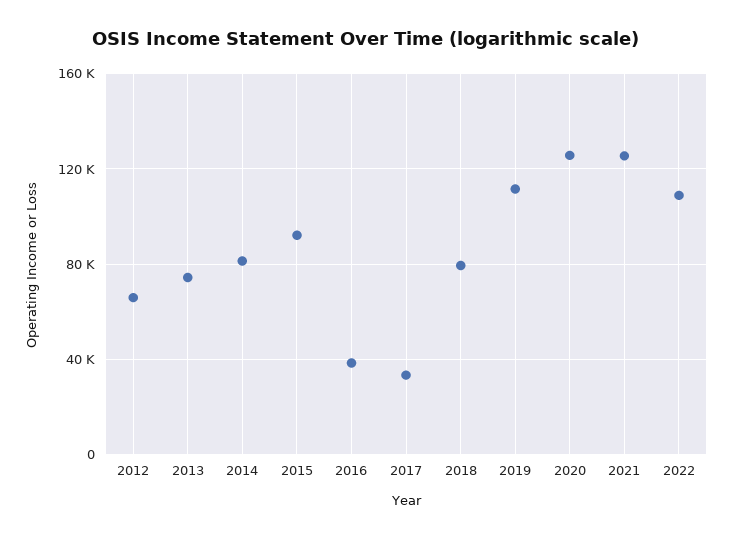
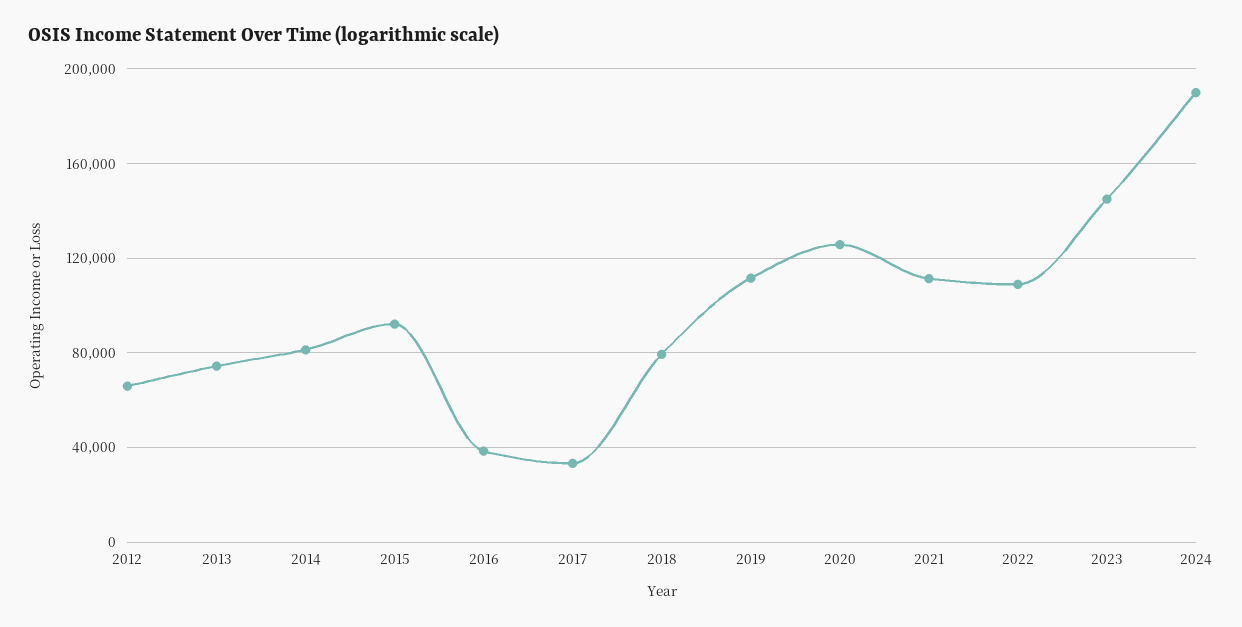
2021: 125000 -> 110000
2023: none -> 145000
2024: none -> 190000

